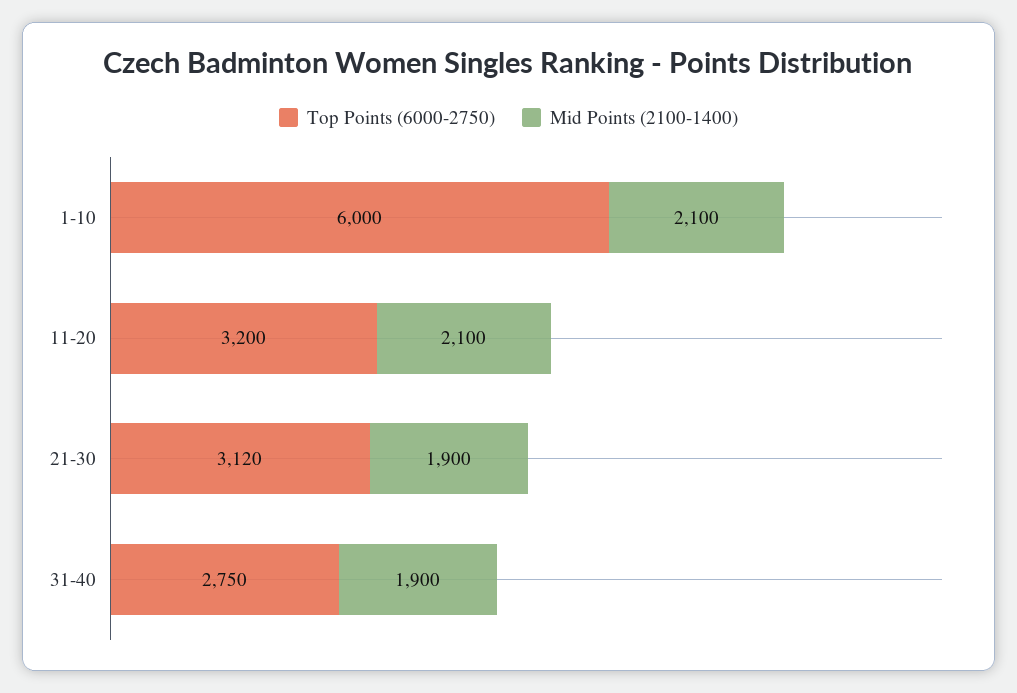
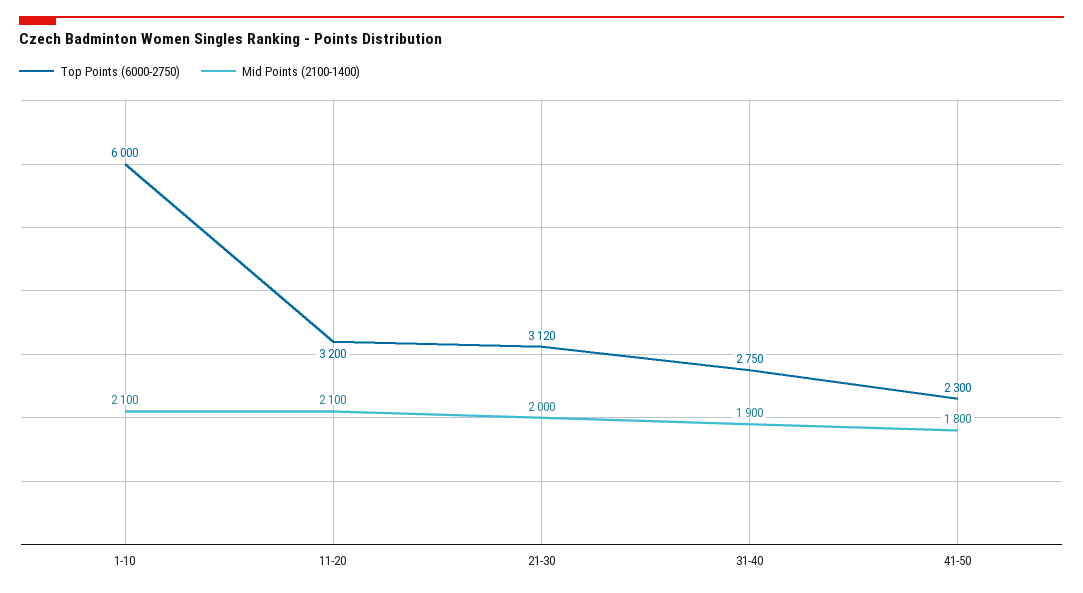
Mid Points (2100-1400), 21-30: 1900 -> 2000
Top Points (6000-2750), 41-50: none -> 2300
Mid Points (2100-1400), 41-50: none -> 1800

